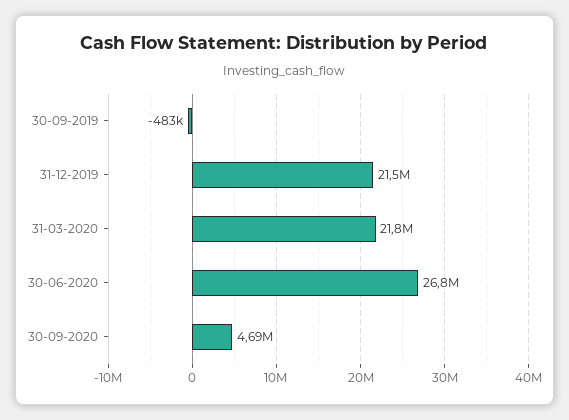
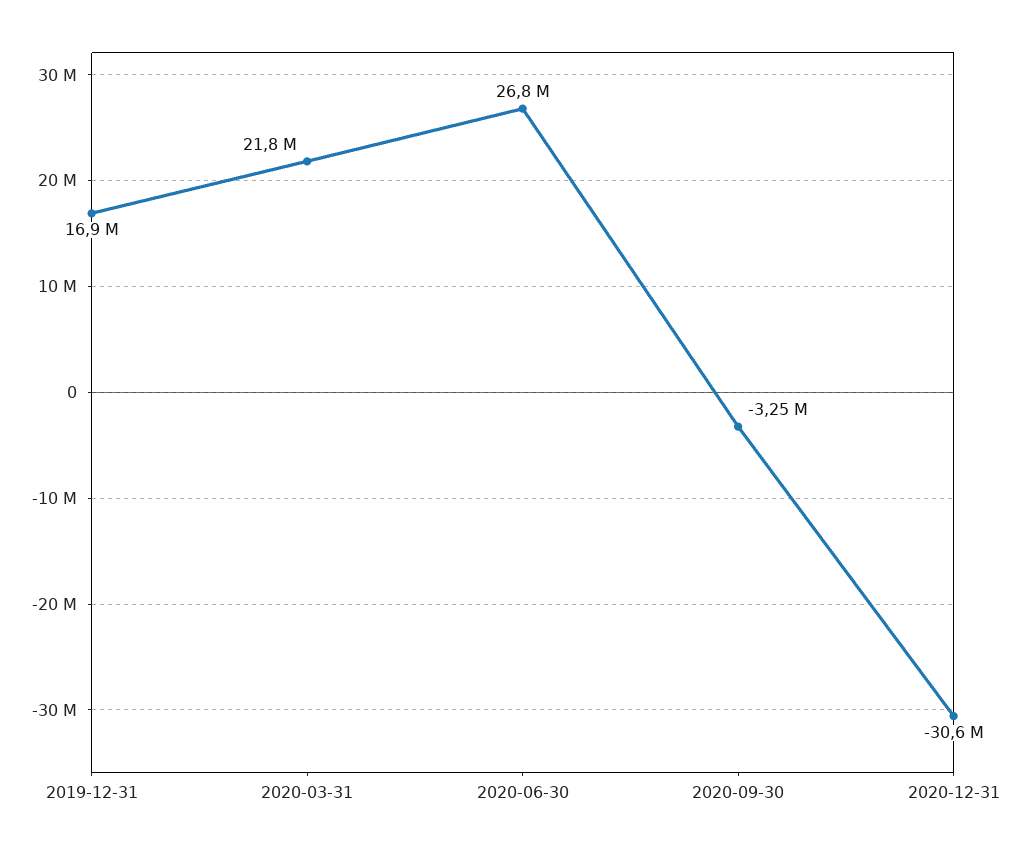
30-09-2019: -483000 -> none
31-12-2019: 21500000 -> 16900000
30-09-2020: 4690000 -> -3250000
2020-12-31: none -> -30600000

